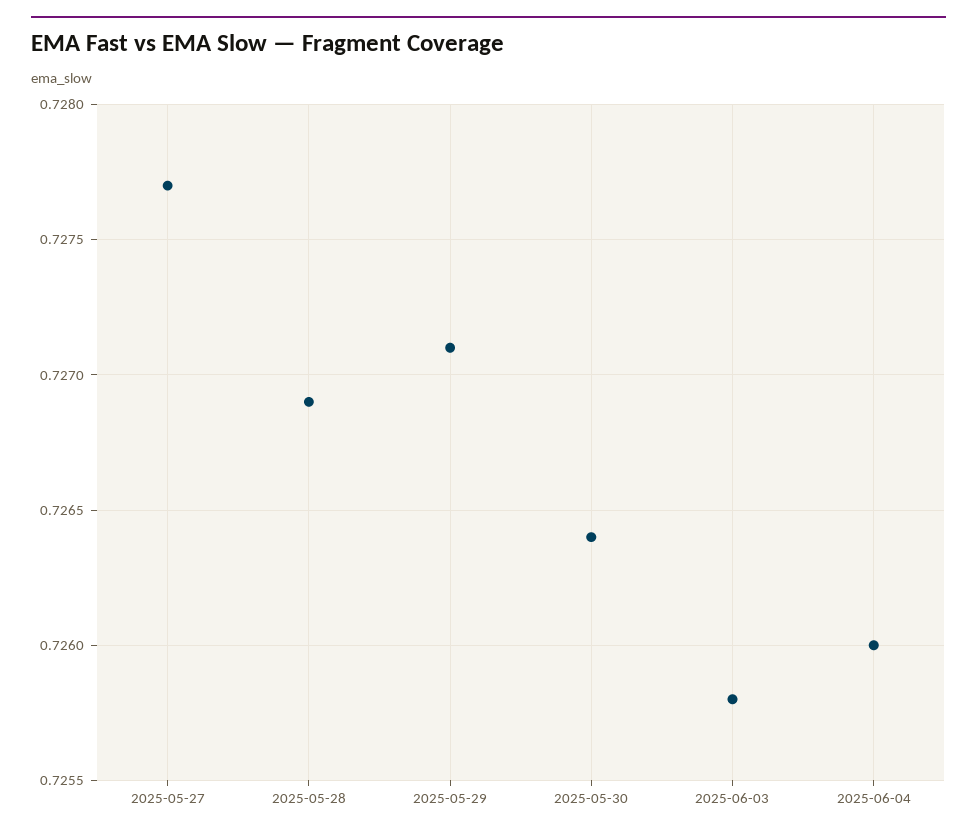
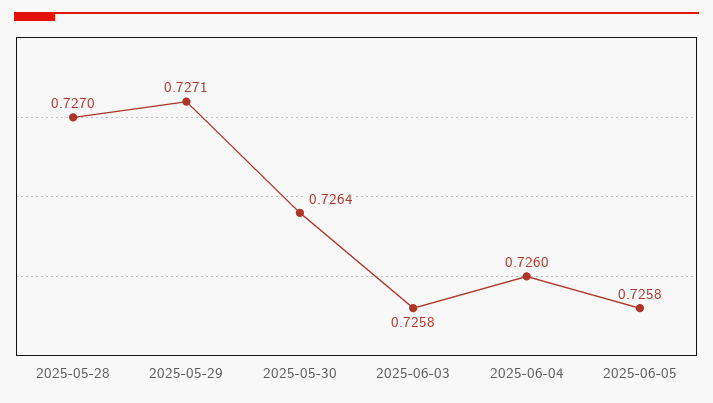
2025-05-27: 0.7277 -> none
2025-05-28: 0.7269 -> 0.727
2025-06-05: none -> 0.7258

